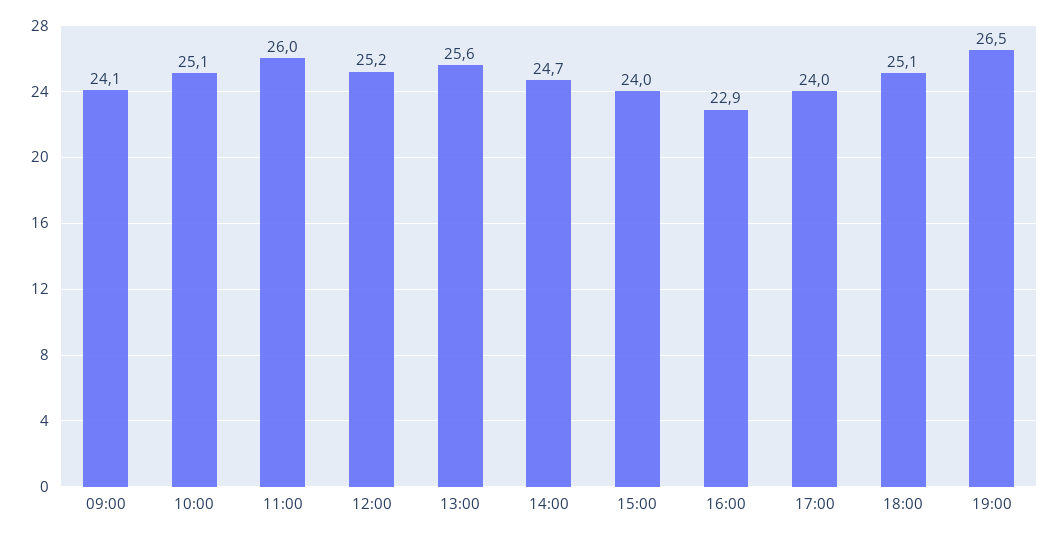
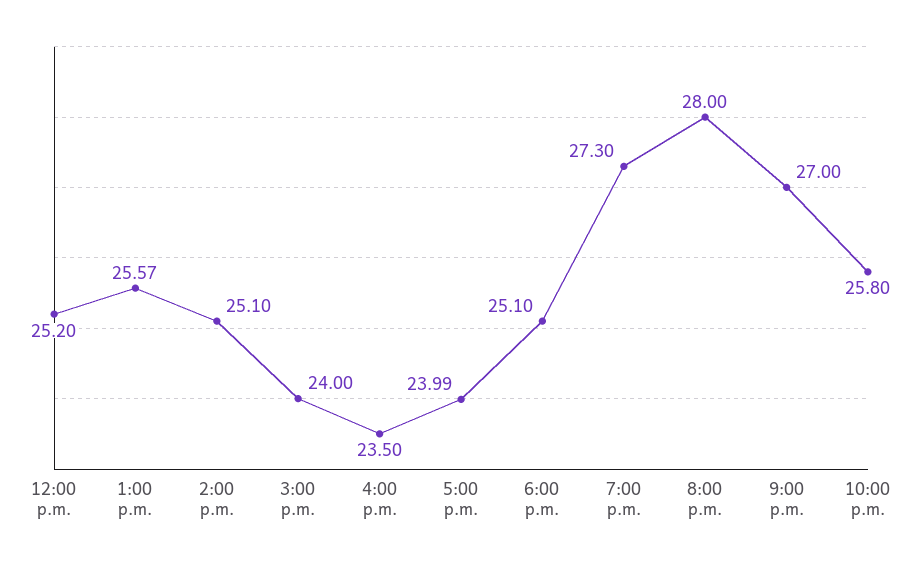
09:00: 24.1 -> none
10:00: 25.1 -> none
11:00: 26 -> none
14:00: 24.7 -> 25.1
16:00: 22.9 -> 23.5
19:00: 26.5 -> 27.3
8:00 p.m.: none -> 28
9:00 p.m.: none -> 27
10:00 p.m.: none -> 25.8

